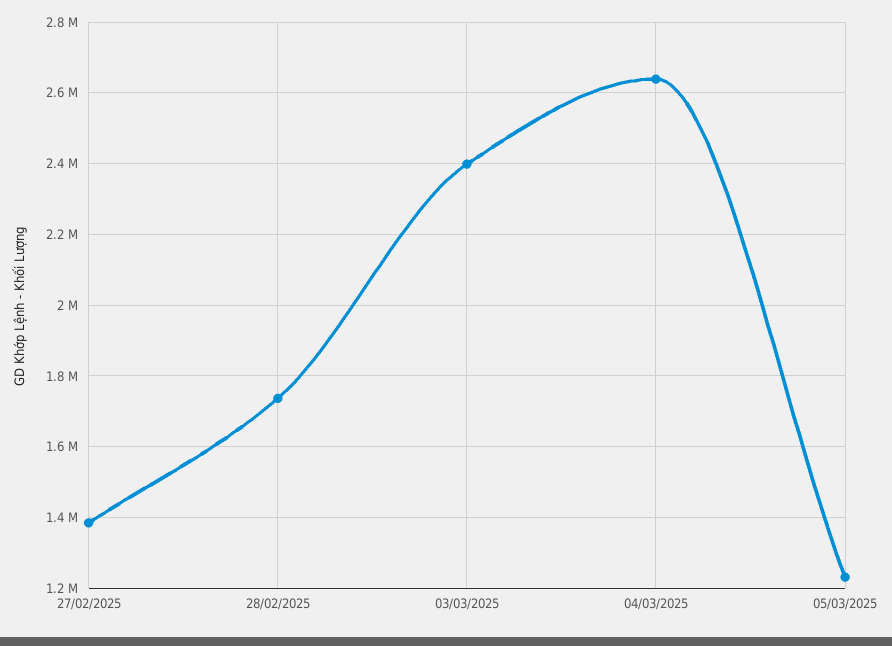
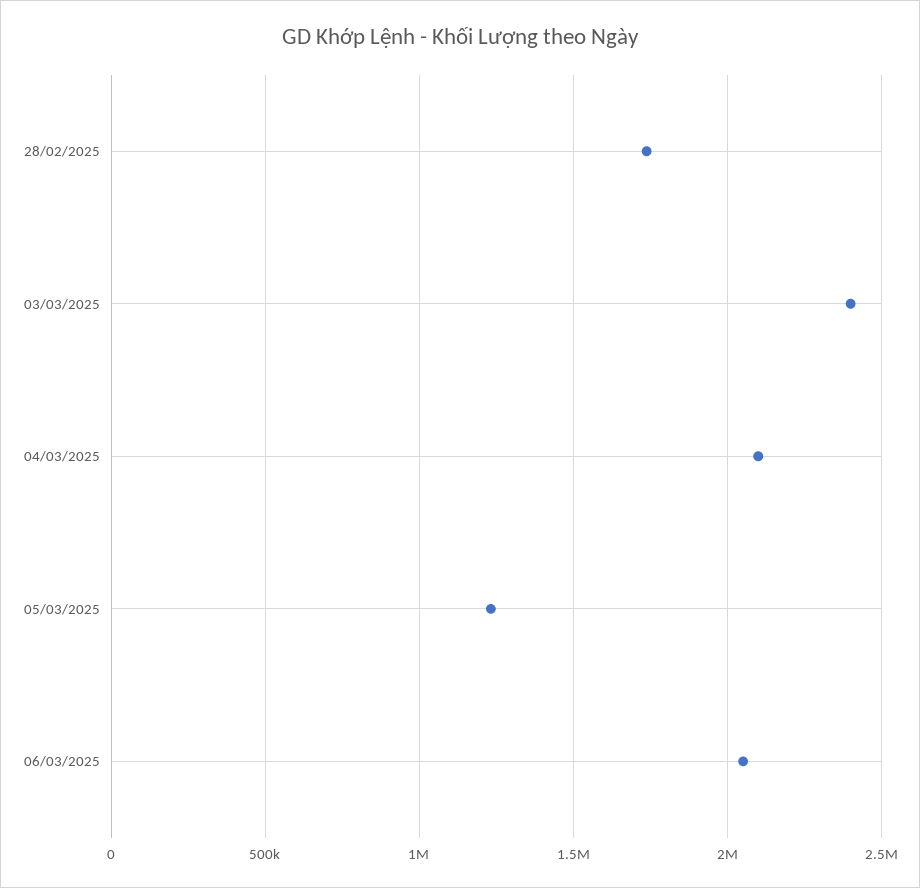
27/02/2025: 1380000 -> none
04/03/2025: 2640000 -> 2100000
06/03/2025: none -> 2050000

